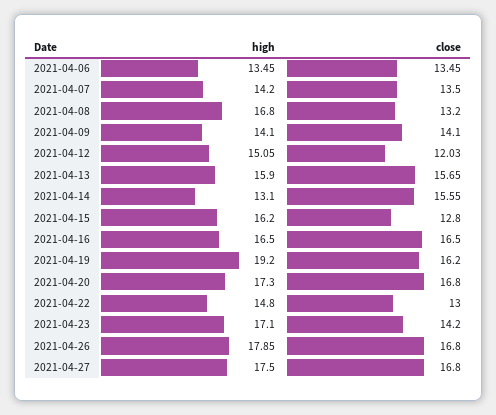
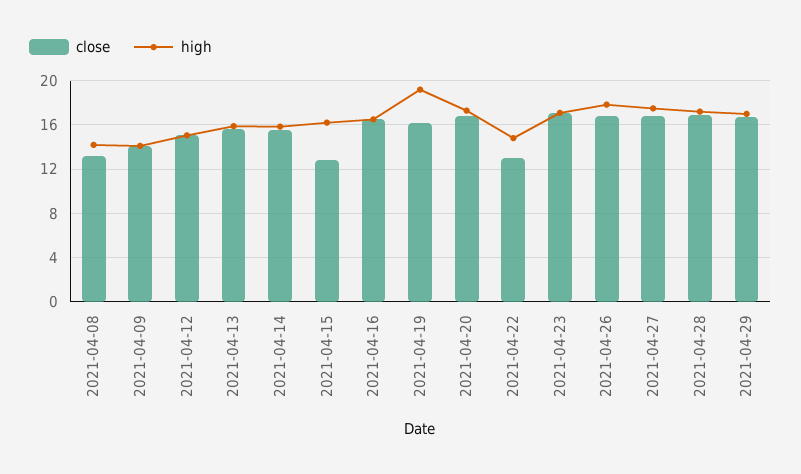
high, 2021-04-06: 13.45 -> none
close, 2021-04-06: 13.45 -> none
high, 2021-04-07: 14.2 -> none
close, 2021-04-07: 13.5 -> none
high, 2021-04-08: 16.8 -> 14
close, 2021-04-12: 12.03 -> 15
high, 2021-04-14: 13.1 -> 16
close, 2021-04-23: 14.2 -> 17
close, 2021-04-28: none -> 17
high, 2021-04-28: none -> 17
close, 2021-04-29: none -> 17
high, 2021-04-29: none -> 17

